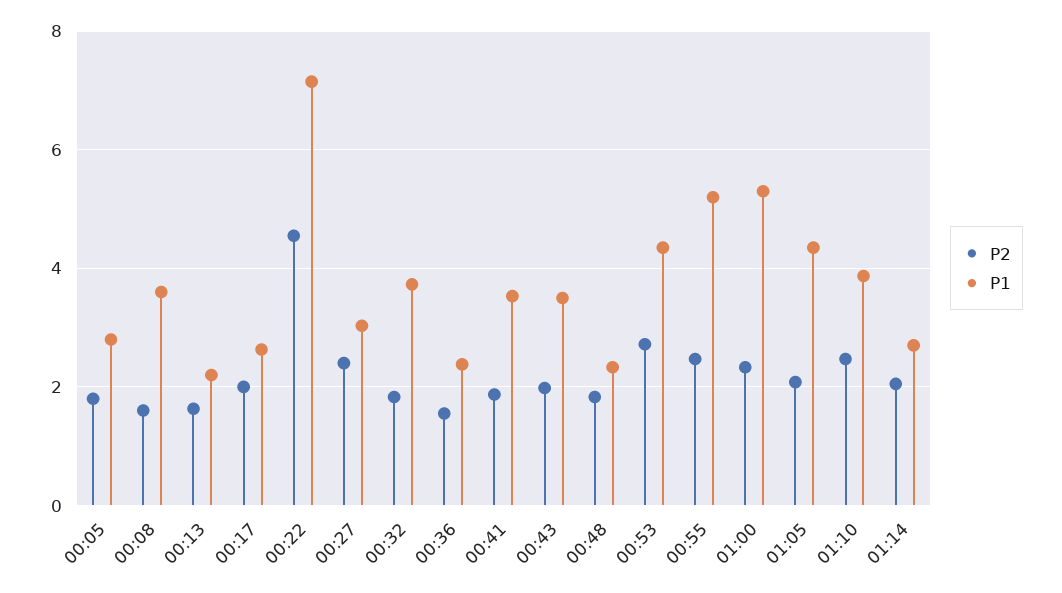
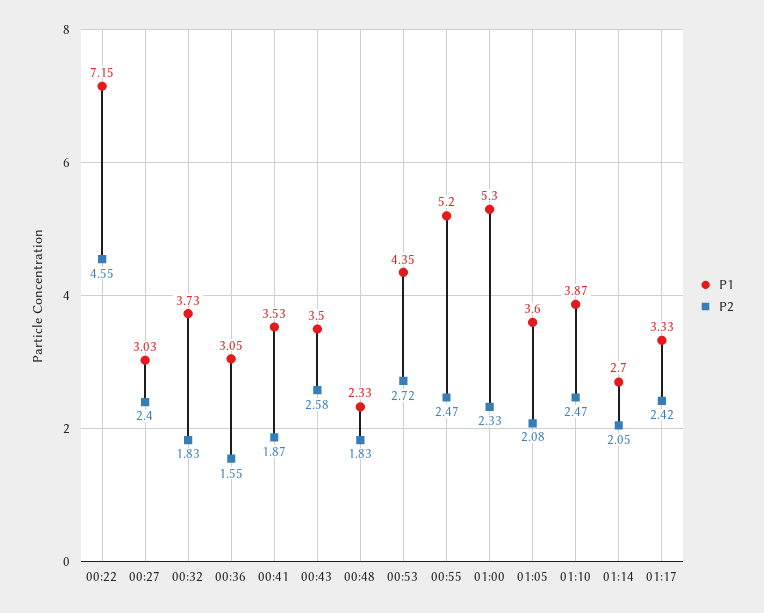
P2, 00:05: 1.8 -> none
P1, 00:05: 2.8 -> none
P2, 00:08: 1.6 -> none
P1, 00:08: 3.6 -> none
P2, 00:13: 1.6 -> none
P1, 00:13: 2.2 -> none
P2, 00:17: 2 -> none
P1, 00:17: 2.6 -> none
P1, 00:36: 2.4 -> 3.05
P2, 00:43: 2 -> 2.58
P1, 01:05: 4.4 -> 3.6
P1, 01:17: none -> 3.33
P2, 01:17: none -> 2.42

